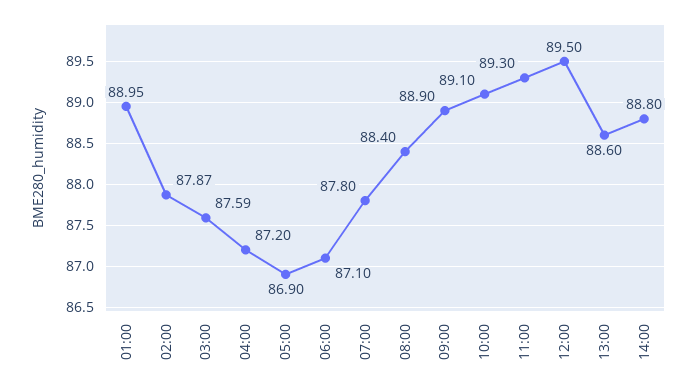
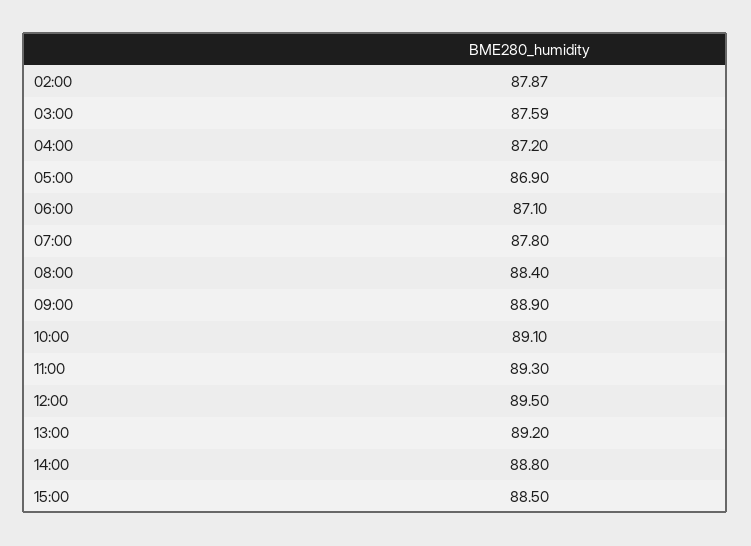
01:00: 88.95 -> none
13:00: 88.6 -> 89.2
15:00: none -> 88.5

